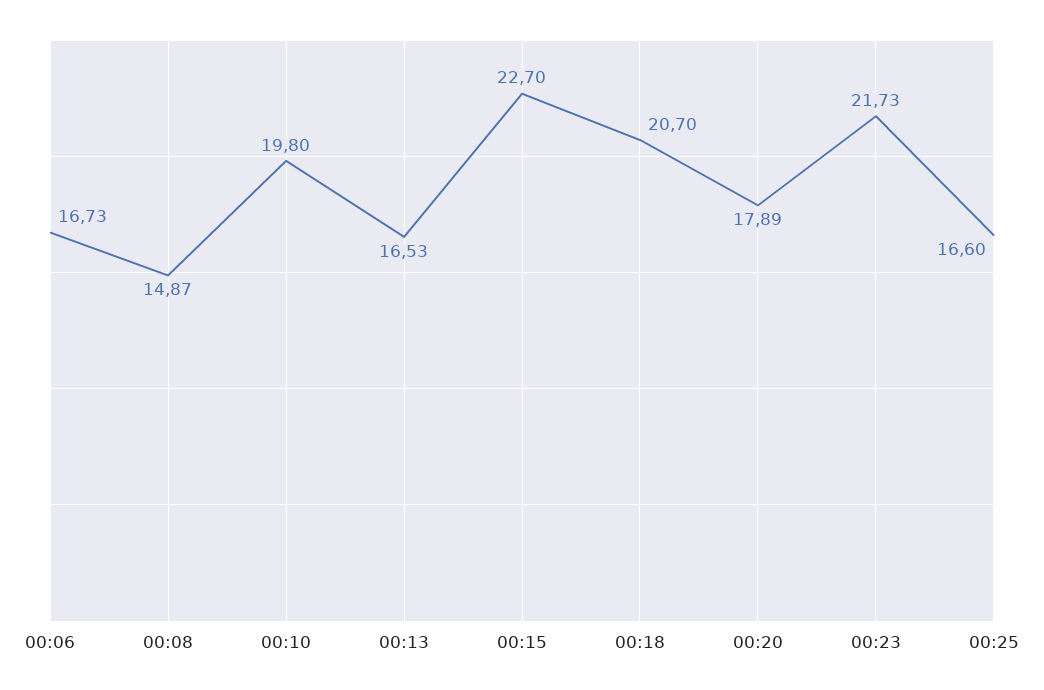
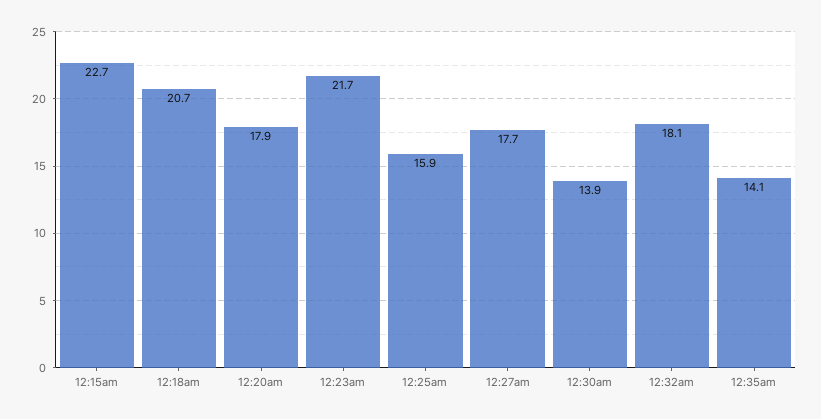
00:06: 16.73 -> none
00:08: 14.87 -> none
00:10: 19.8 -> none
00:13: 16.53 -> none
00:25: 16.6 -> 15.9
12:27am: none -> 17.7
12:30am: none -> 13.9
12:32am: none -> 18.1
12:35am: none -> 14.1

